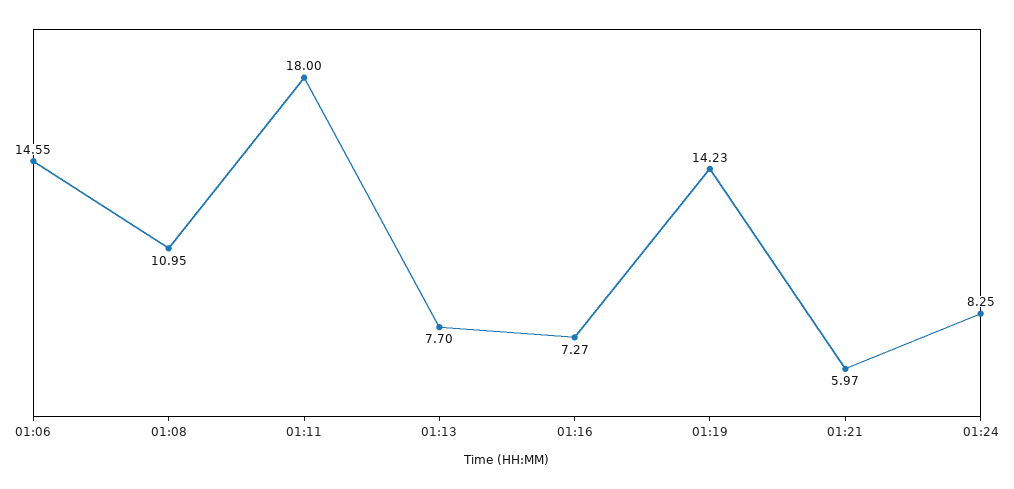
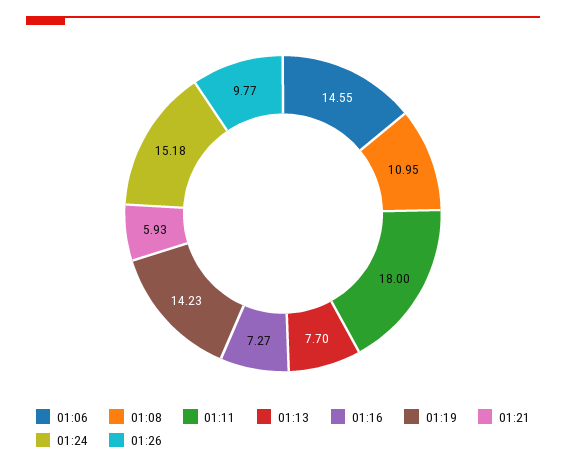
01:21: 5.97 -> 5.93
01:24: 8.25 -> 15.18
01:26: none -> 9.77

